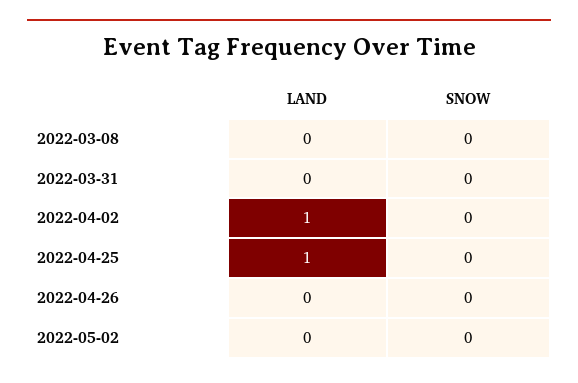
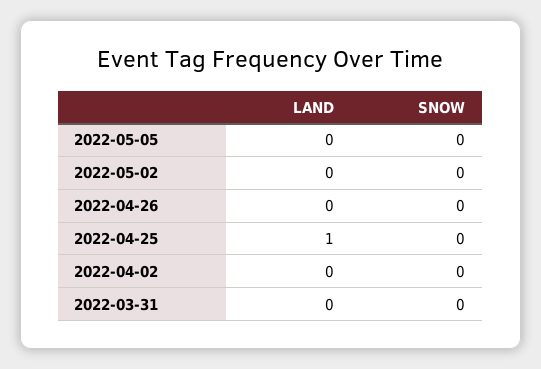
LAND, 2022-03-08: 0 -> none
SNOW, 2022-03-08: 0 -> none
LAND, 2022-04-02: 1 -> 0
LAND, 2022-05-05: none -> 0
SNOW, 2022-05-05: none -> 0

